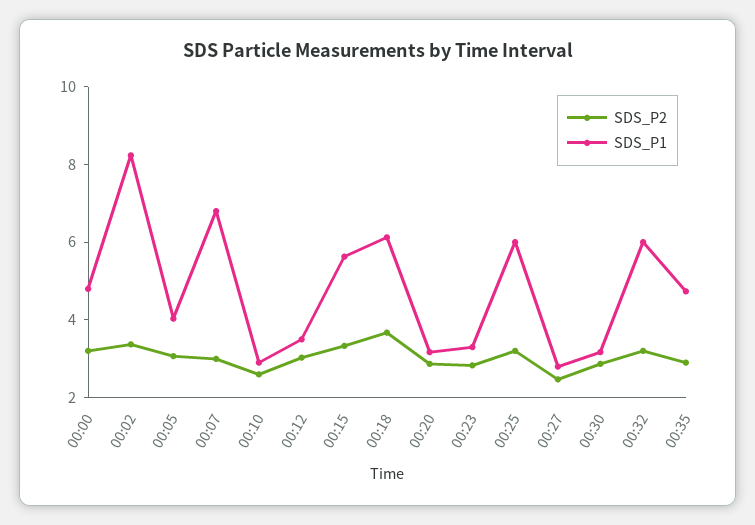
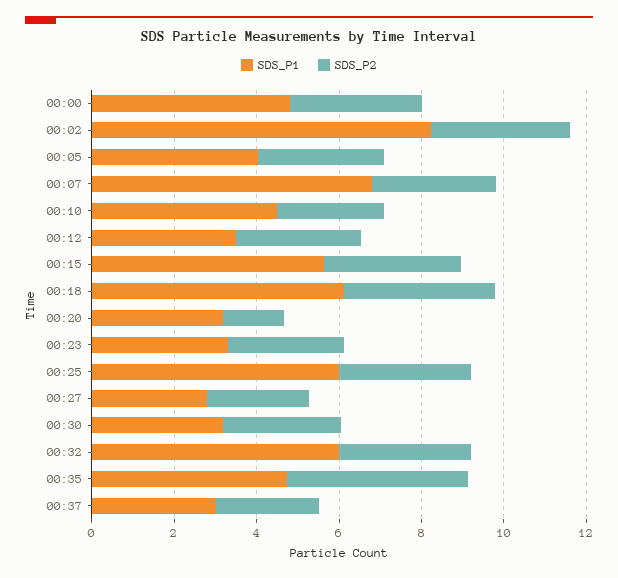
SDS_P1, 00:10: 3 -> 4.5
SDS_P2, 00:20: 3 -> 1.5
SDS_P2, 00:35: 3 -> 4.5
SDS_P1, 00:37: none -> 3
SDS_P2, 00:37: none -> 2.5

